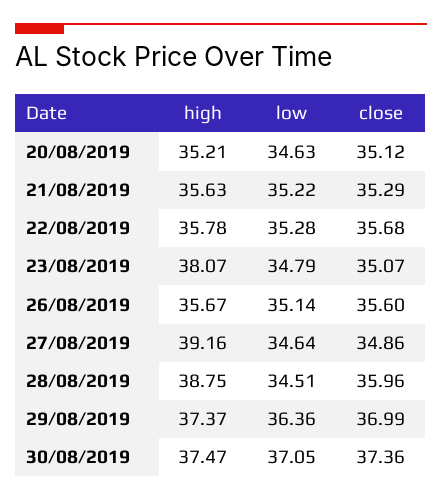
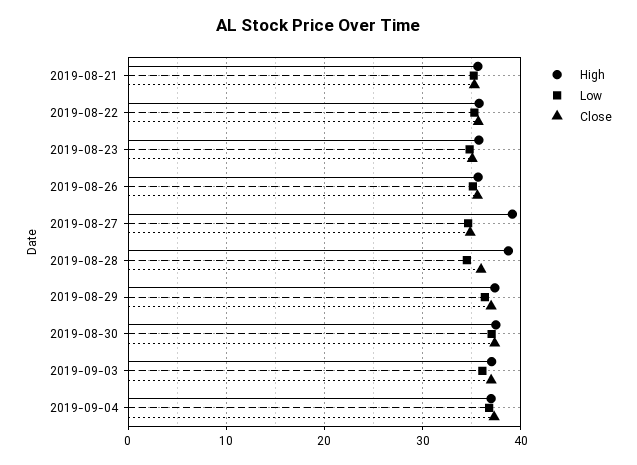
high, 20/08/2019: 35.21 -> none
low, 20/08/2019: 34.63 -> none
close, 20/08/2019: 35.12 -> none
high, 23/08/2019: 38.07 -> 36
high, 2019-09-03: none -> 37
low, 2019-09-03: none -> 36
close, 2019-09-03: none -> 37
high, 2019-09-04: none -> 37
low, 2019-09-04: none -> 37
close, 2019-09-04: none -> 37

